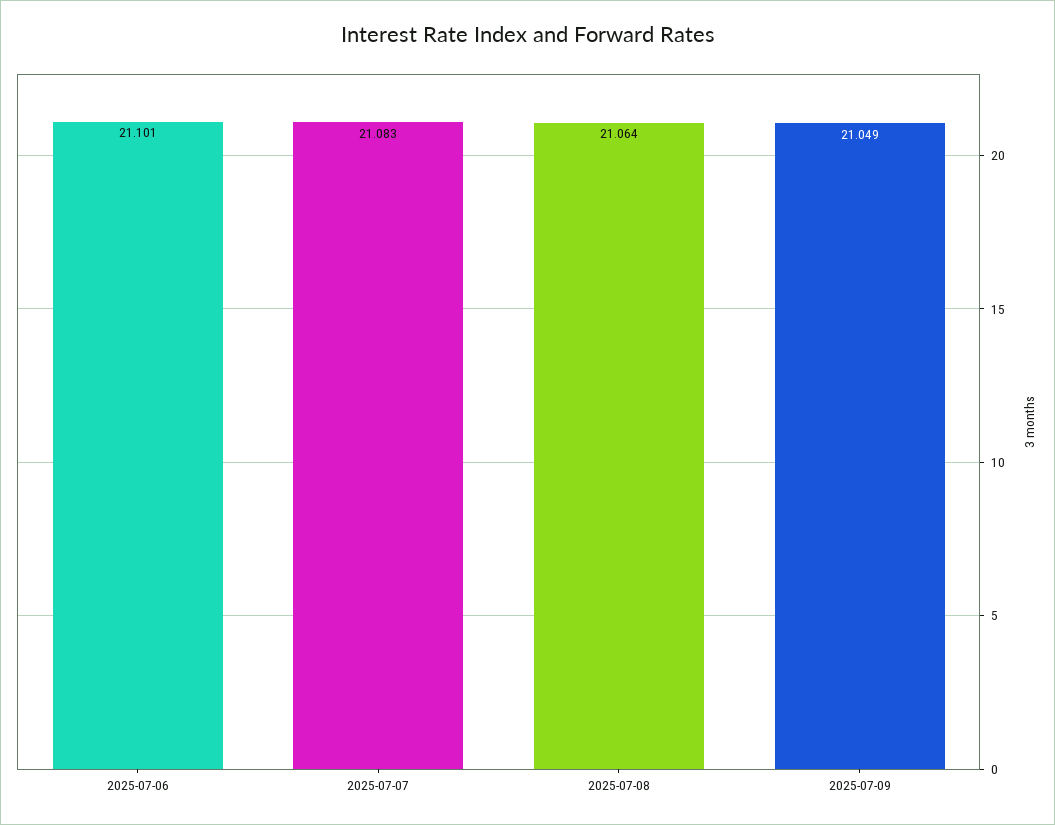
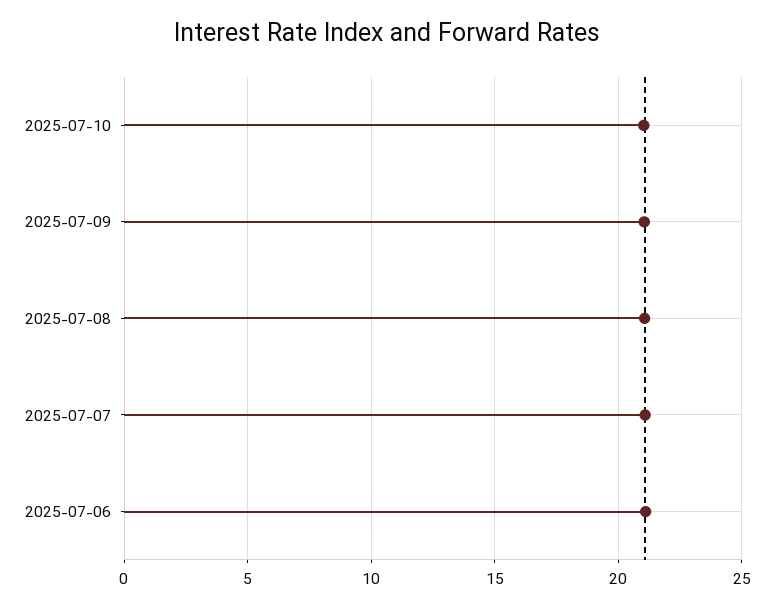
2025-07-10: none -> 21

